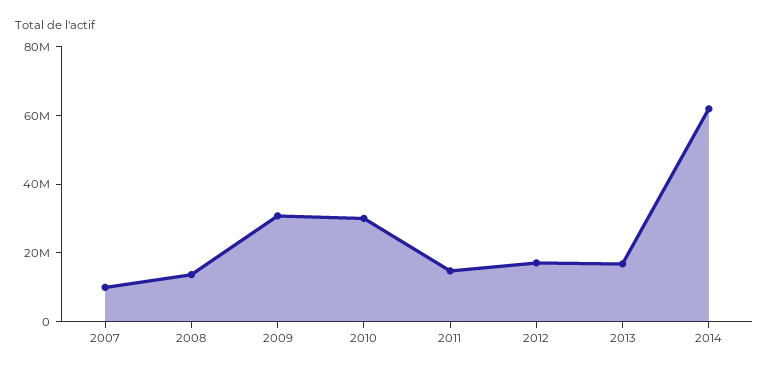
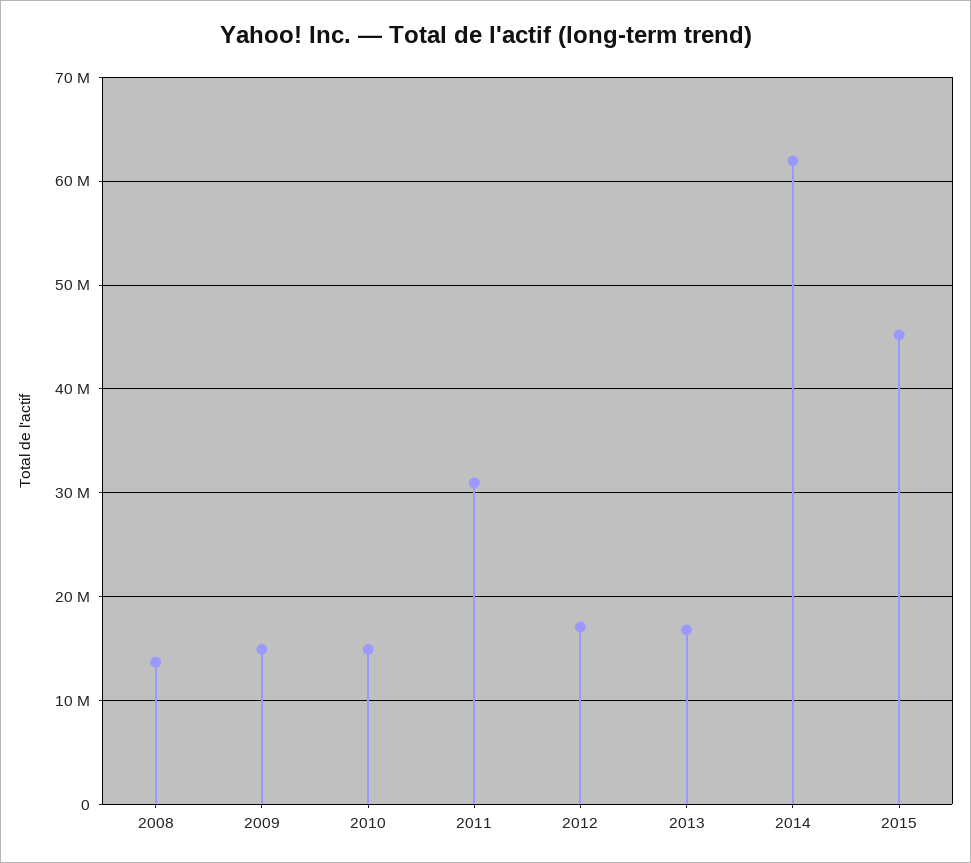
2007: 10000000 -> none
2009: 30000000 -> 15000000
2010: 30000000 -> 15000000
2011: 15000000 -> 31000000
2015: none -> 45000000

